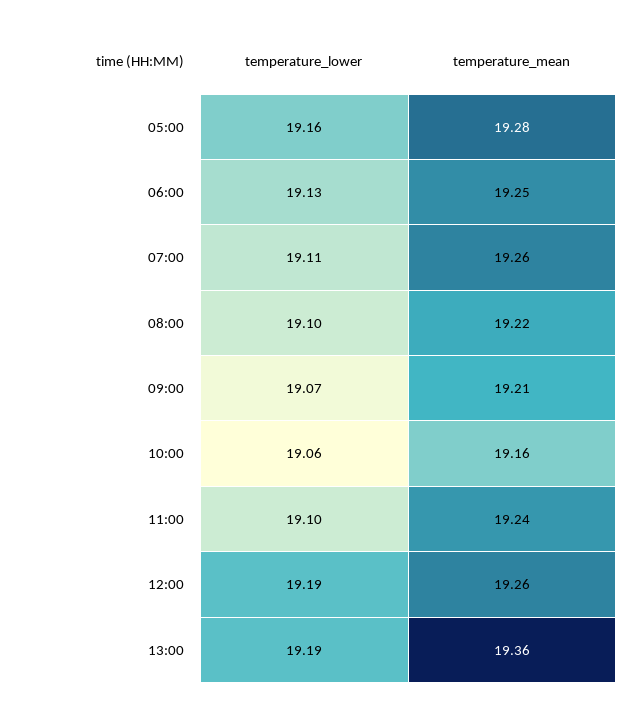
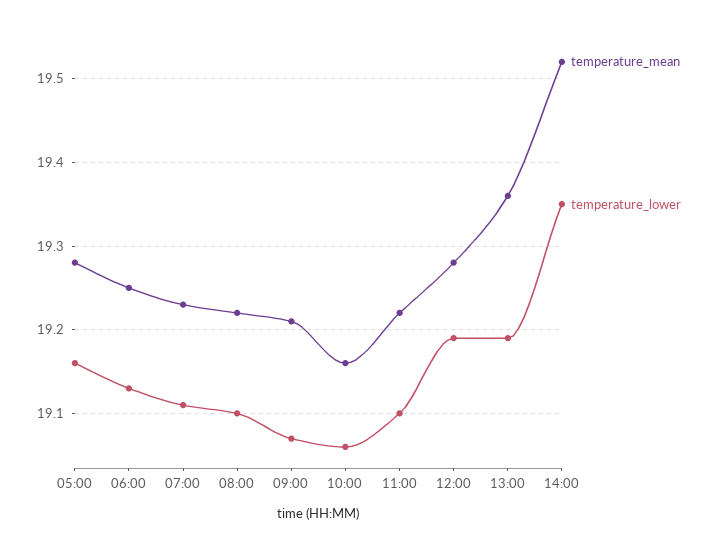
temperature_mean, 07:00: 19.26 -> 19.23
temperature_mean, 11:00: 19.24 -> 19.22
temperature_mean, 12:00: 19.26 -> 19.28
temperature_mean, 14:00: none -> 19.52
temperature_lower, 14:00: none -> 19.35

